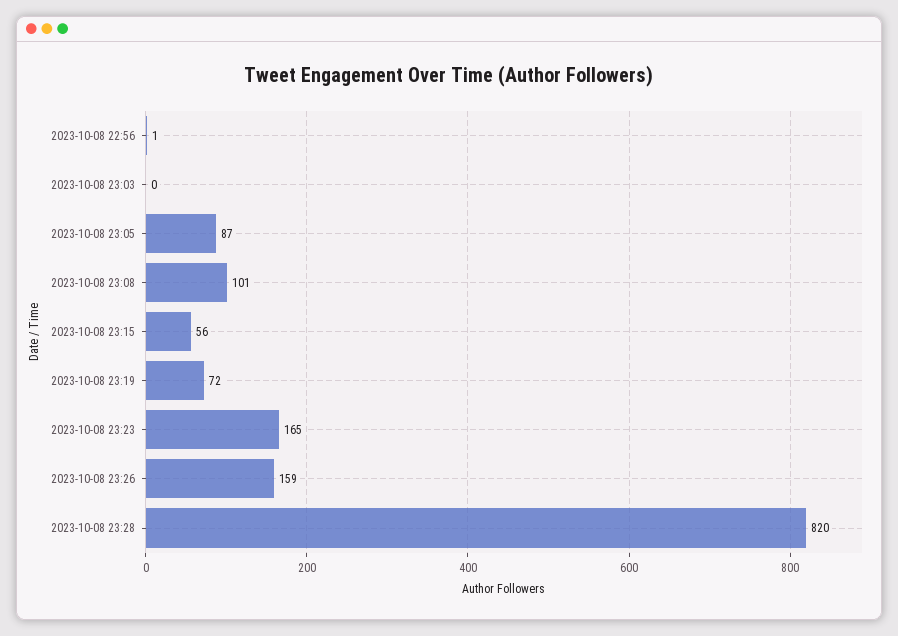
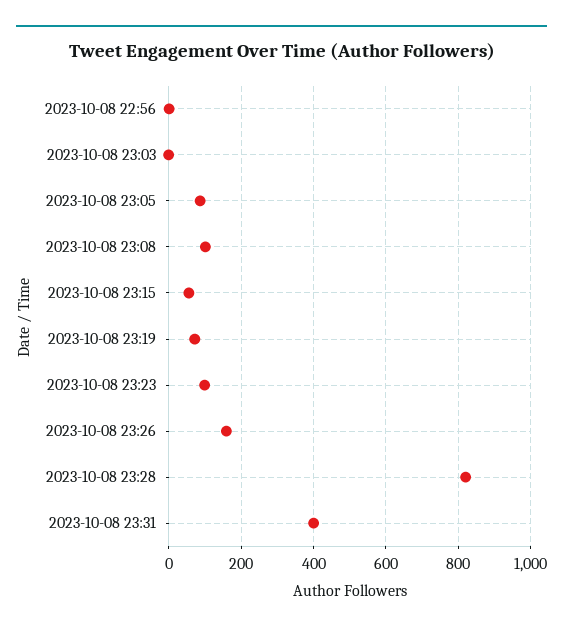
2023-10-08 23:23: 165 -> 100
2023-10-08 23:31: none -> 400

